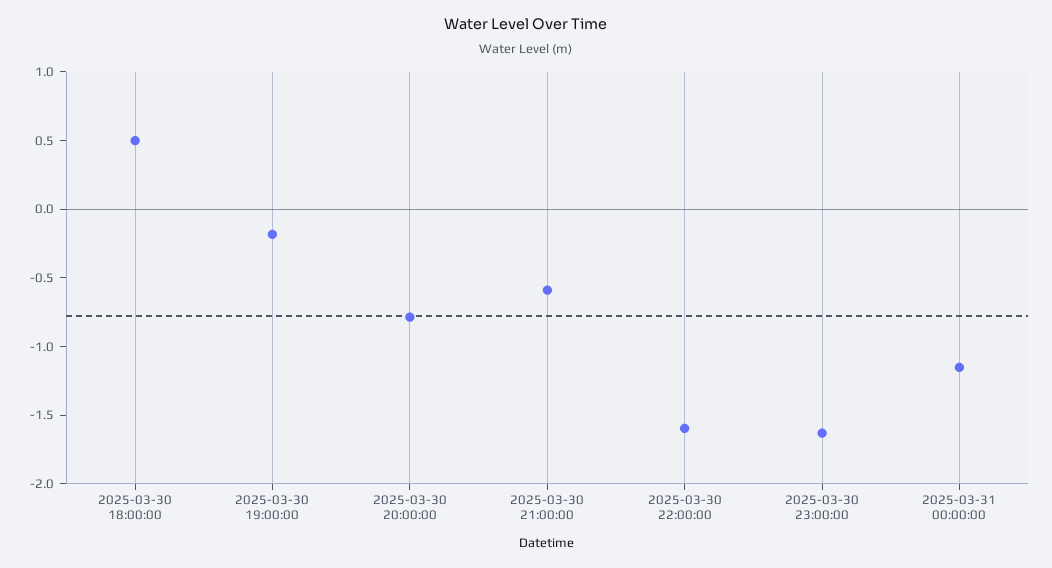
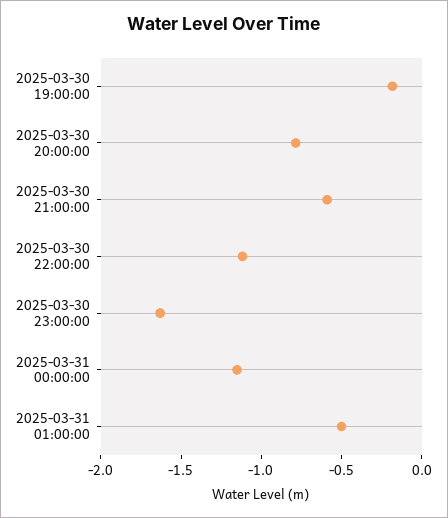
2025-03-30 18:00:00: 0.5 -> none
2025-03-30 22:00:00: -1.6 -> -1.1
2025-03-31 01:00:00: none -> -0.5

